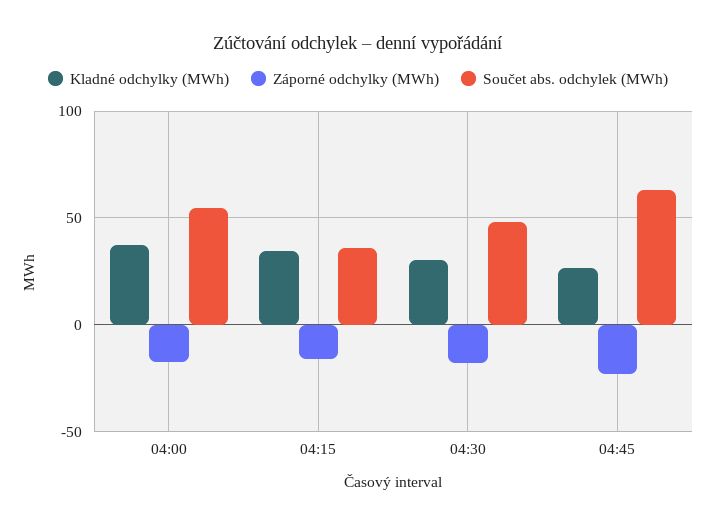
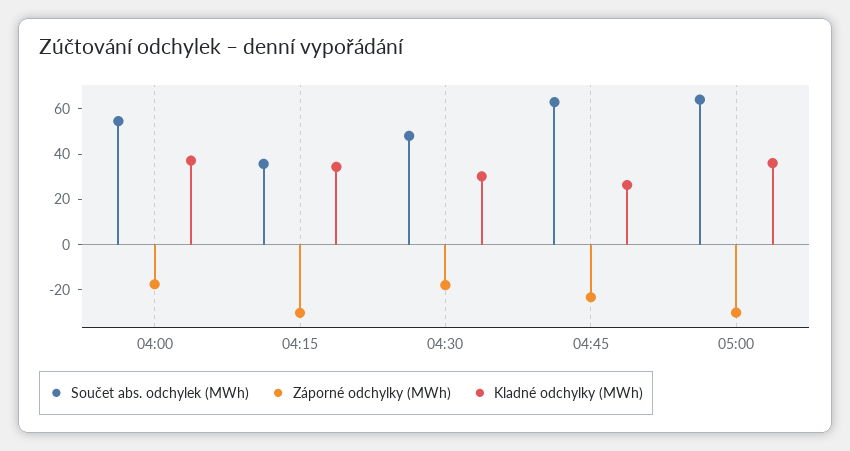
Záporné odchylky (MWh), 04:15: -15 -> -30
Součet abs. odchylek (MWh), 05:00: none -> 65
Záporné odchylky (MWh), 05:00: none -> -30
Kladné odchylky (MWh), 05:00: none -> 35

